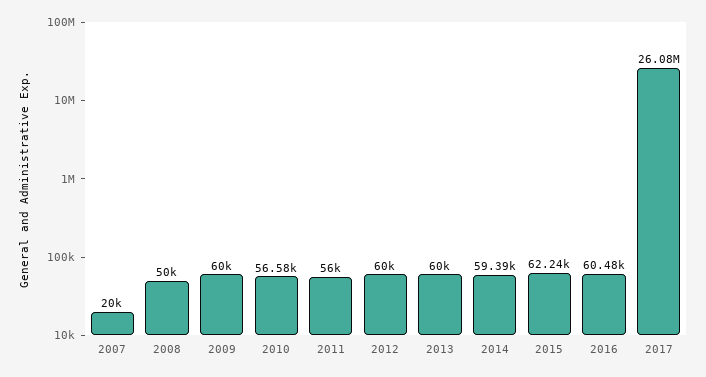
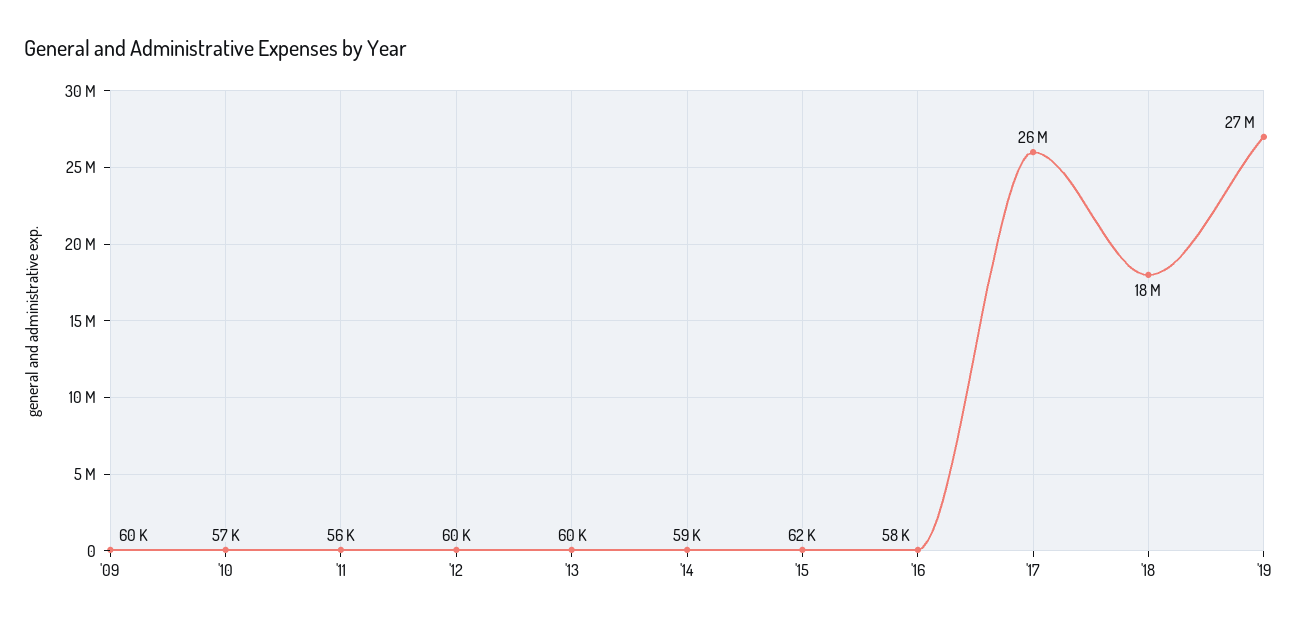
2007: 20000 -> none
2008: 50000 -> none
2016: 60480 -> 58000
'18: none -> 18000000
'19: none -> 27000000

